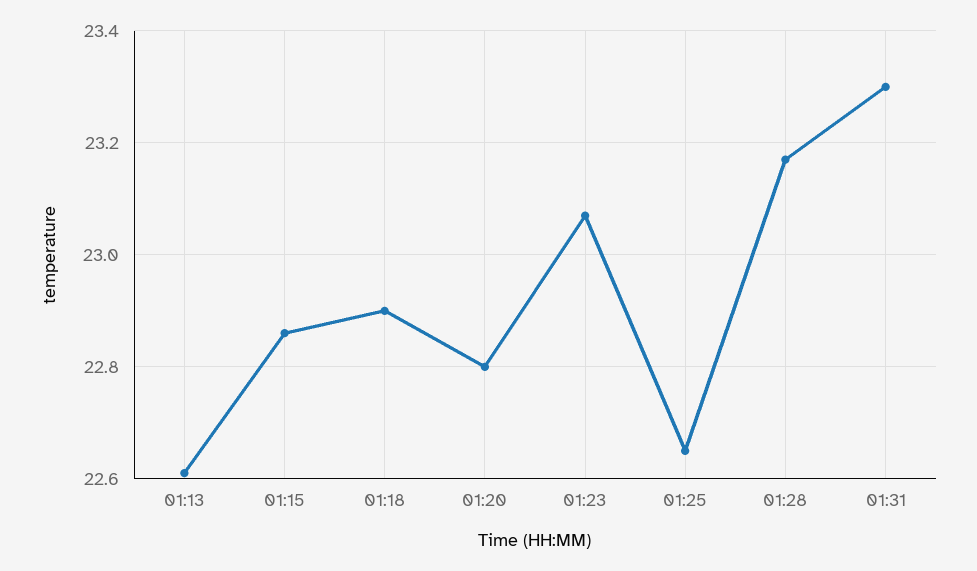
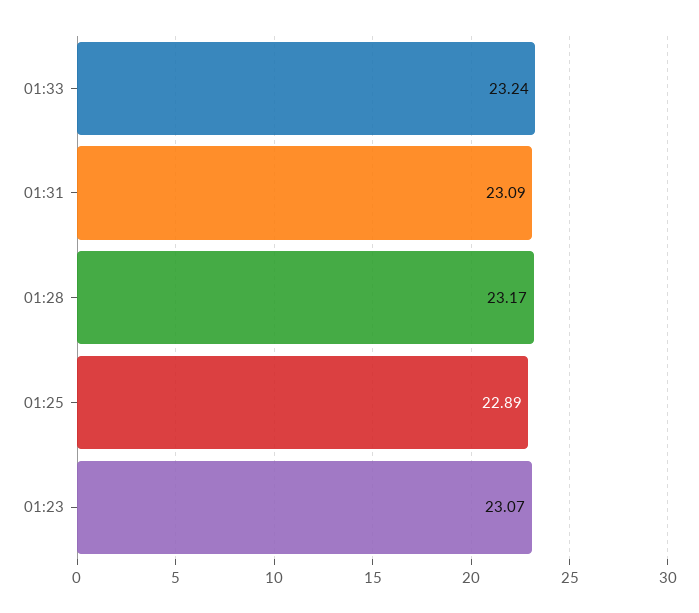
01:13: 22.6 -> none
01:15: 22.85 -> none
01:18: 22.9 -> none
01:20: 22.8 -> none
01:25: 22.65 -> 22.89
01:31: 23.3 -> 23.09
01:33: none -> 23.24

